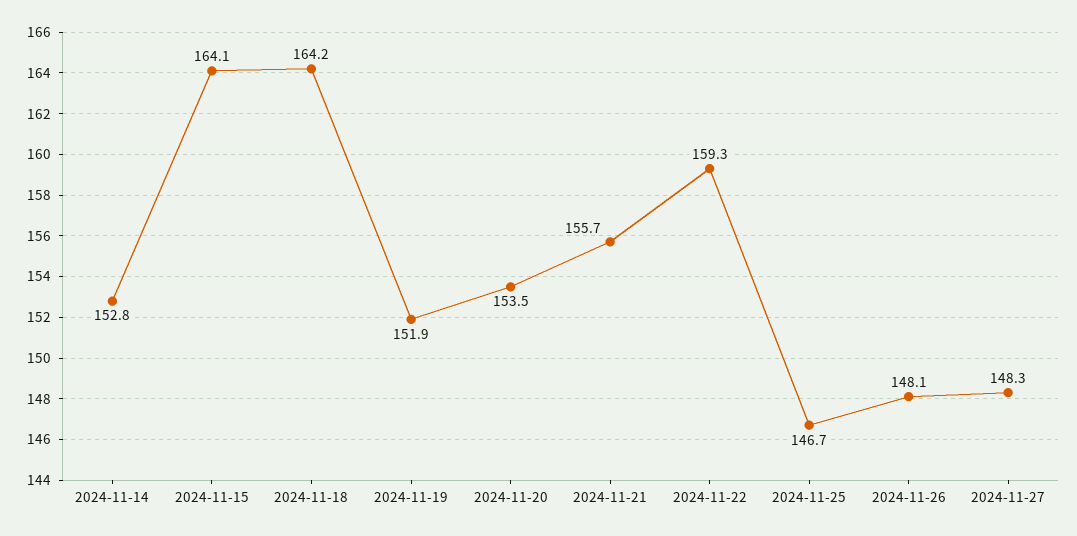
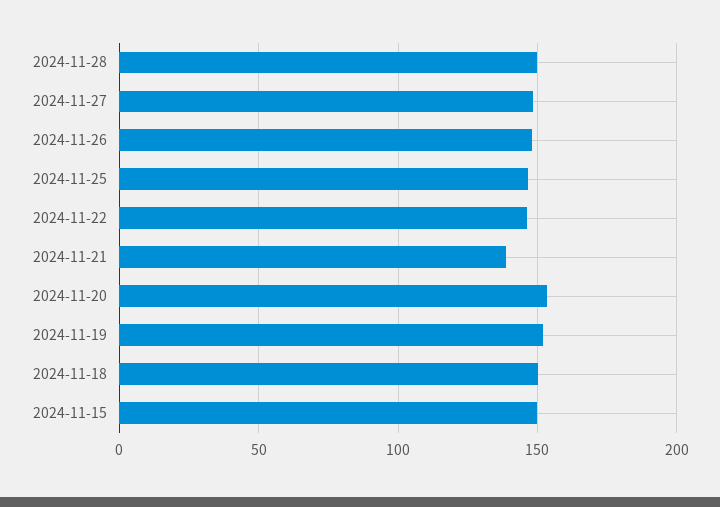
2024-11-14: 152.8 -> none
2024-11-15: 164.1 -> 150
2024-11-18: 164.2 -> 150
2024-11-21: 155.7 -> 140
2024-11-22: 159.3 -> 145
2024-11-28: none -> 150

